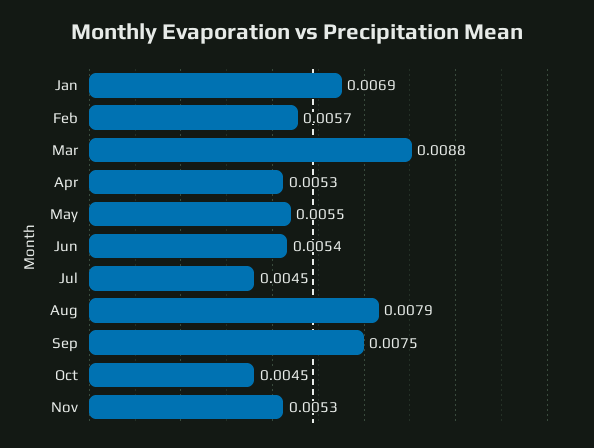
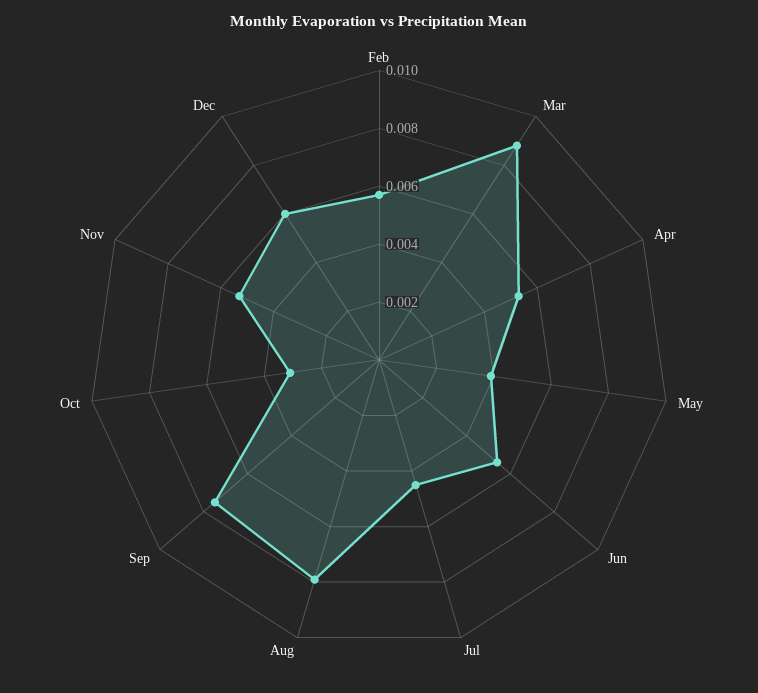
Jan: 0.0069 -> none
May: 0.0055 -> 0.004
Oct: 0.0045 -> 0.003
Dec: none -> 0.006

